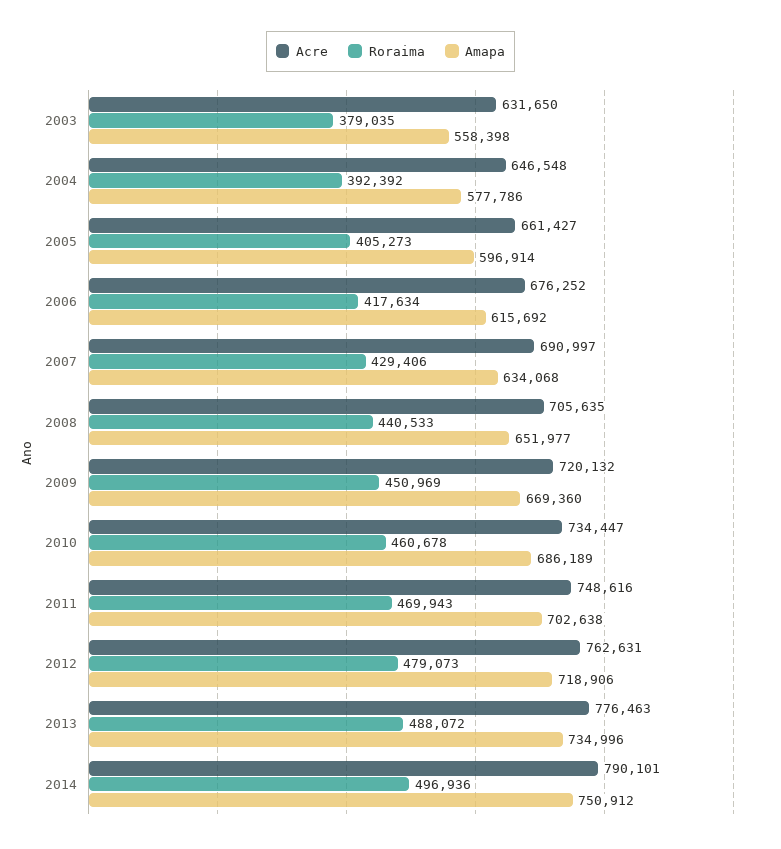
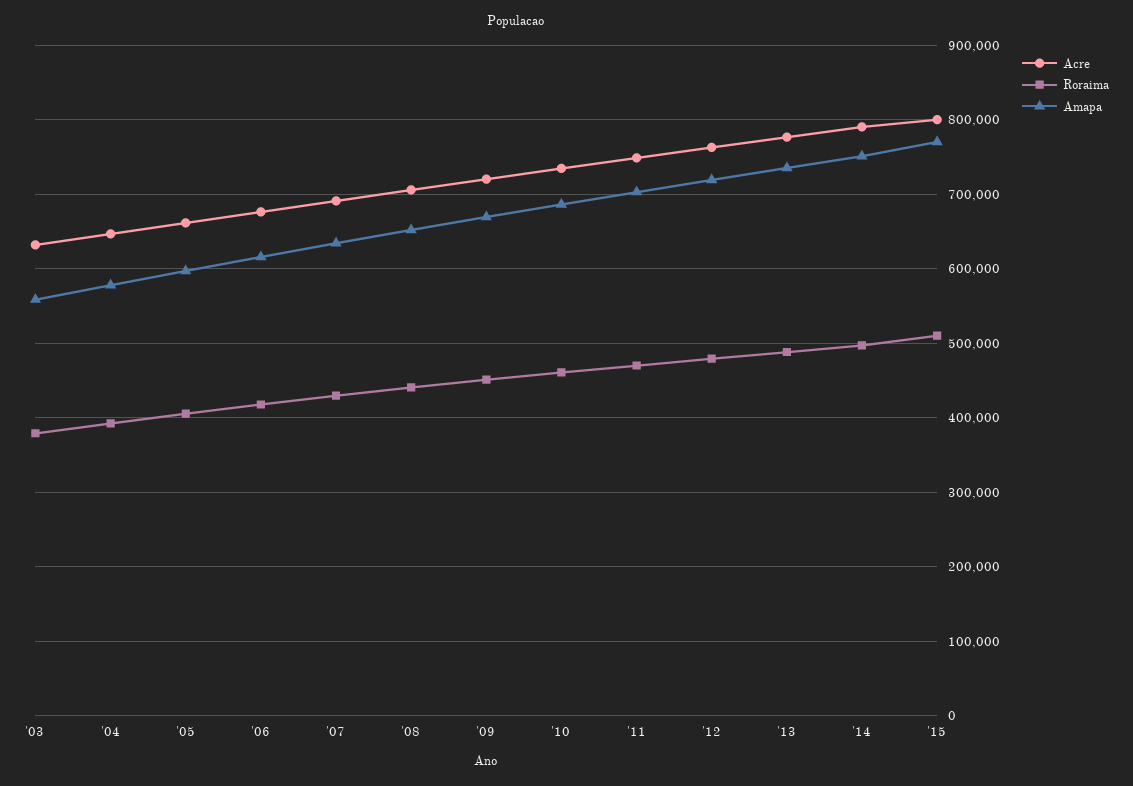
Acre, '15: none -> 800000
Roraima, '15: none -> 510000
Amapa, '15: none -> 770000

